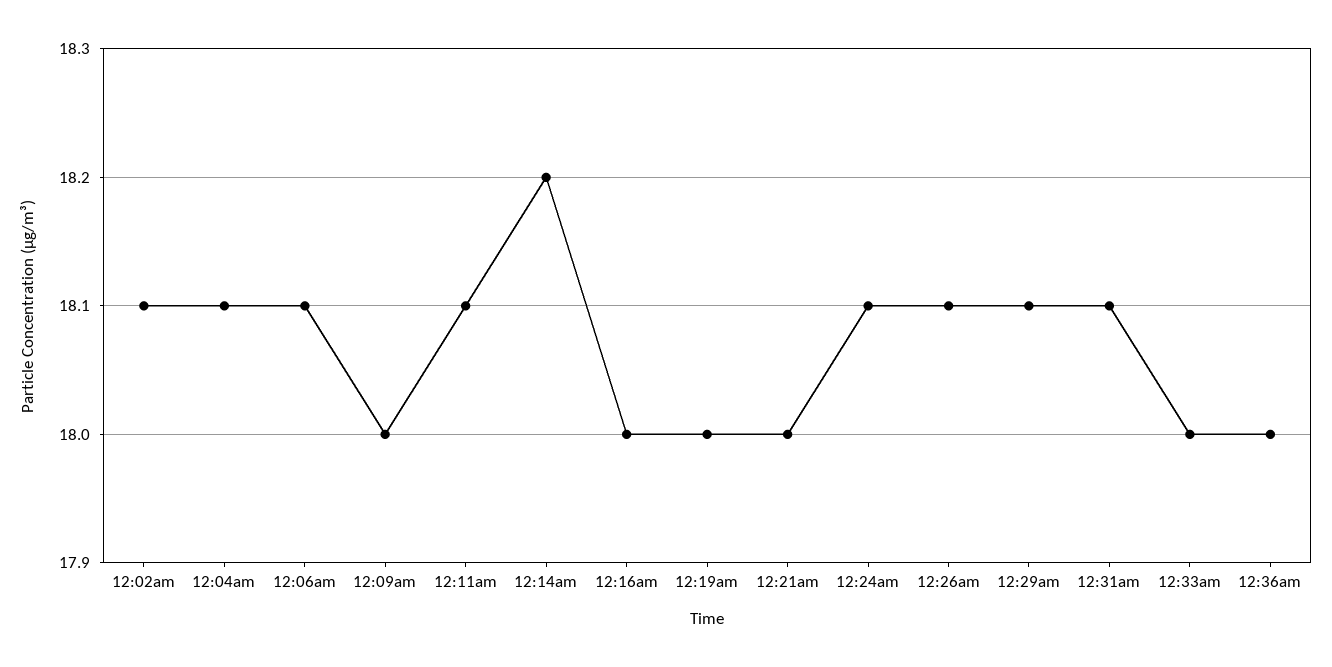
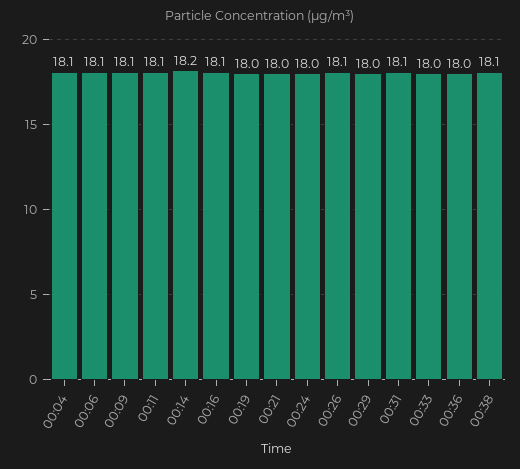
12:02am: 18.1 -> none
12:09am: 18 -> 18.1
12:16am: 18 -> 18.1
12:24am: 18.1 -> 18
12:29am: 18.1 -> 18
00:38: none -> 18.1

